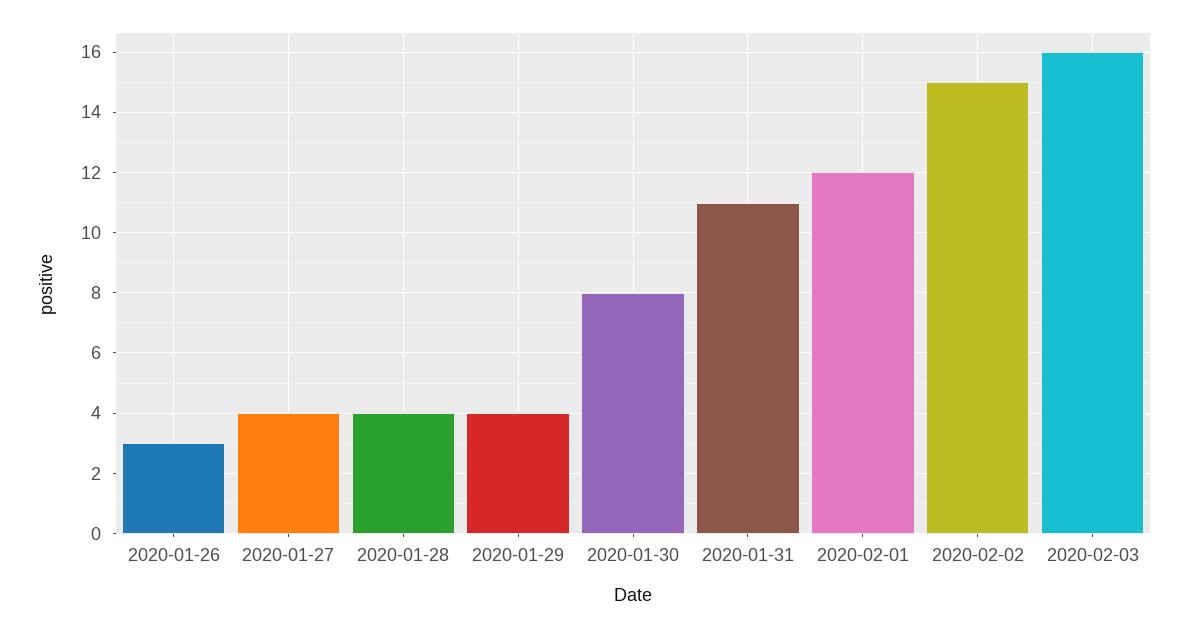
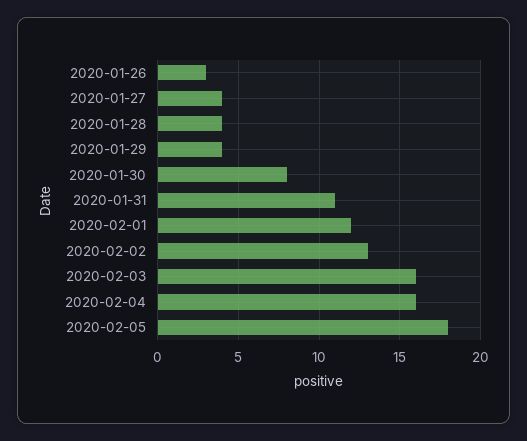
2020-02-02: 15 -> 13
2020-02-04: none -> 16
2020-02-05: none -> 18

